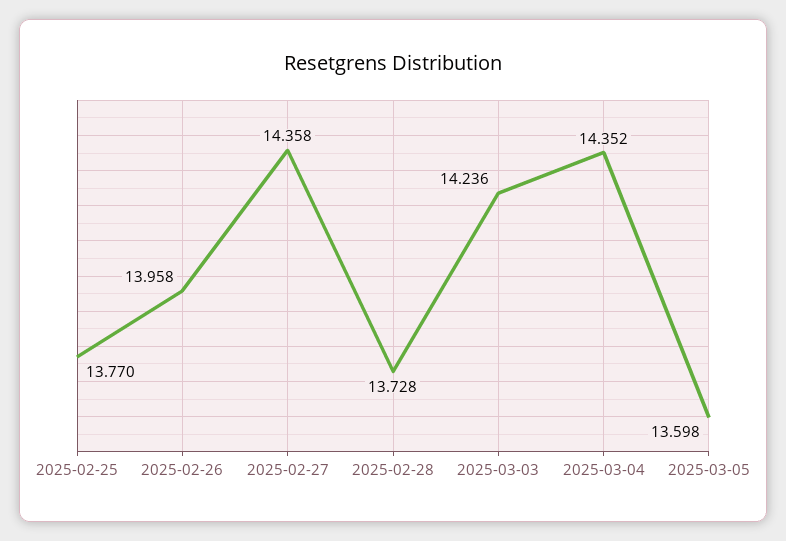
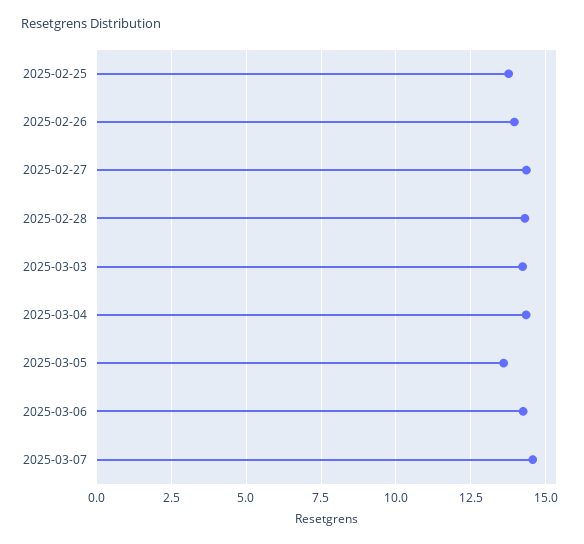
2025-02-28: 13.728 -> 14.25
2025-03-06: none -> 14.25
2025-03-07: none -> 14.5

